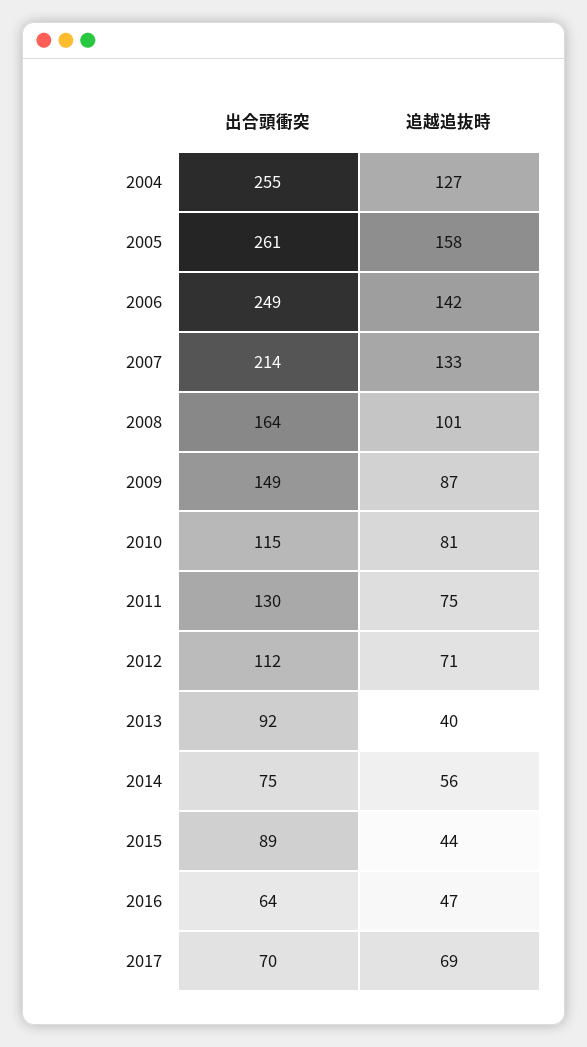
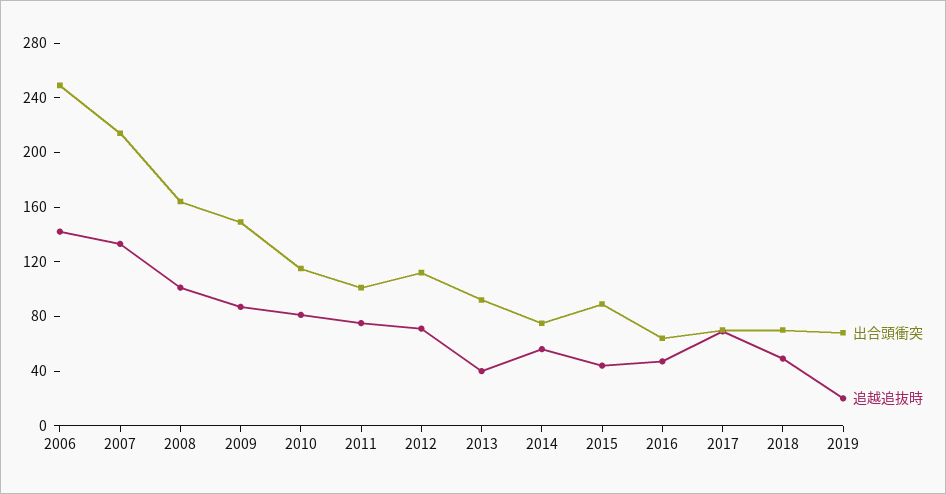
出合頭衝突, 2004: 255 -> none
追越追抜時, 2004: 127 -> none
出合頭衝突, 2005: 261 -> none
追越追抜時, 2005: 158 -> none
出合頭衝突, 2011: 130 -> 100
出合頭衝突, 2018: none -> 70
追越追抜時, 2018: none -> 50
出合頭衝突, 2019: none -> 70
追越追抜時, 2019: none -> 20

